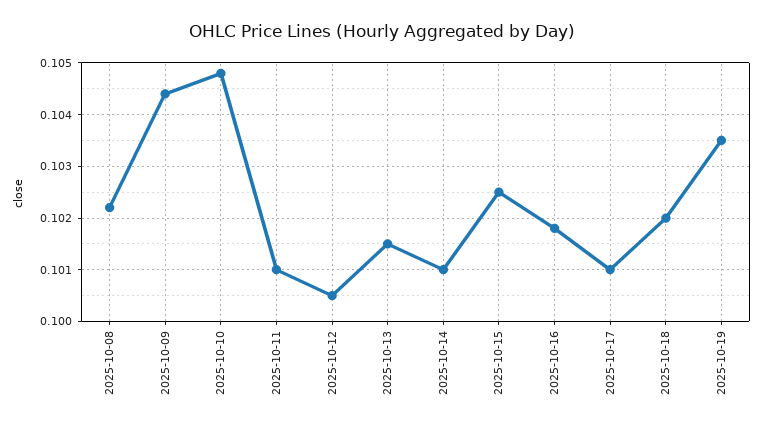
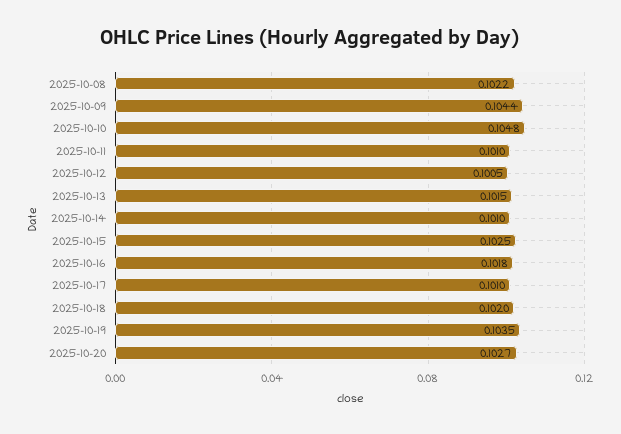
2025-10-20: none -> 0.1027

